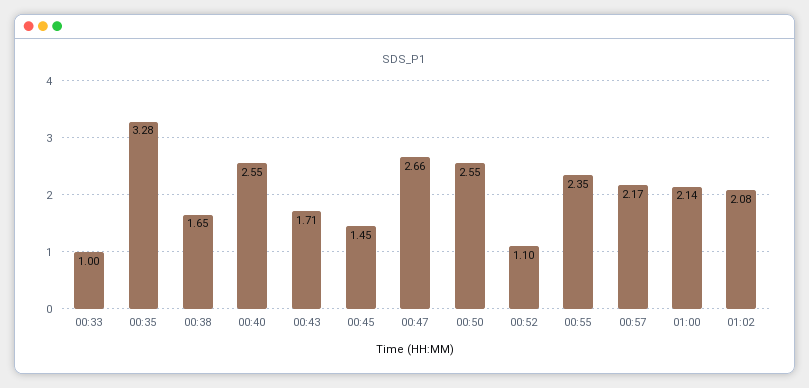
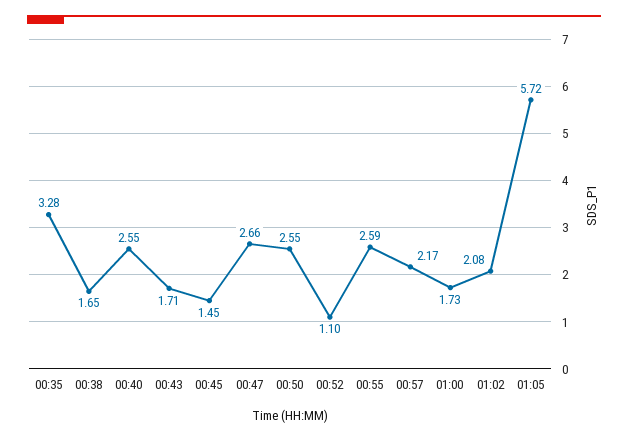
00:33: 1 -> none
00:55: 2.35 -> 2.59
01:00: 2.14 -> 1.73
01:05: none -> 5.72

